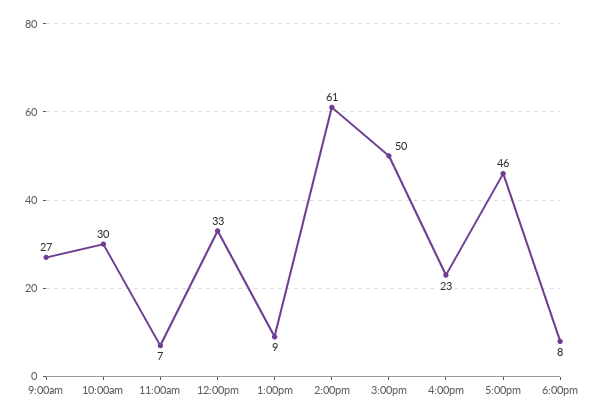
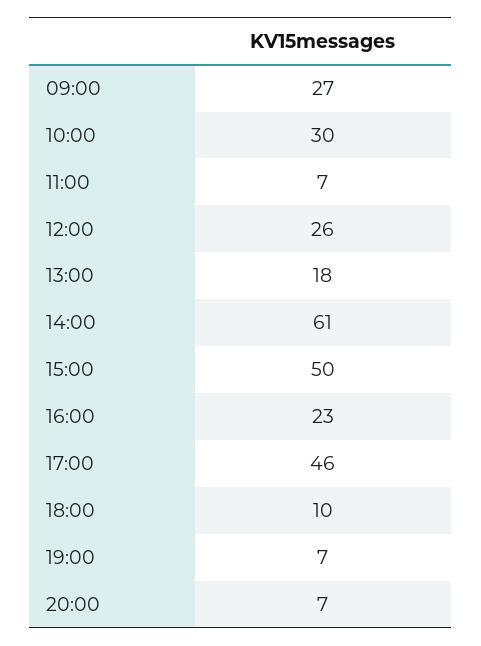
12:00pm: 33 -> 26
1:00pm: 9 -> 18
6:00pm: 8 -> 10
19:00: none -> 7
20:00: none -> 7

